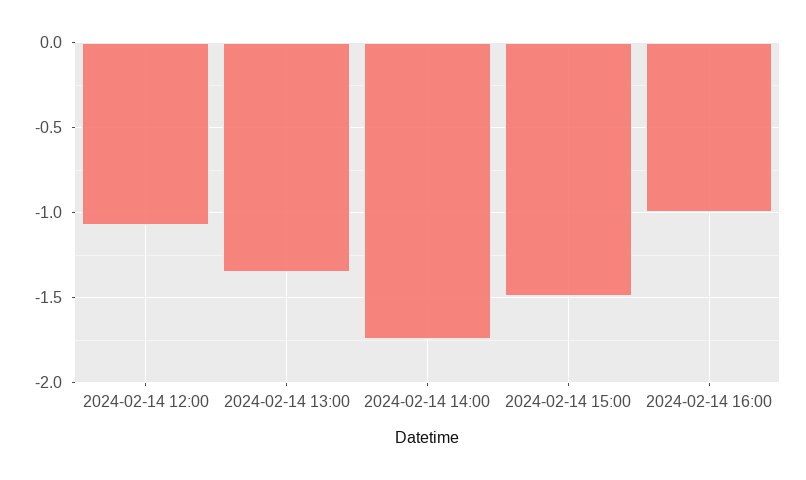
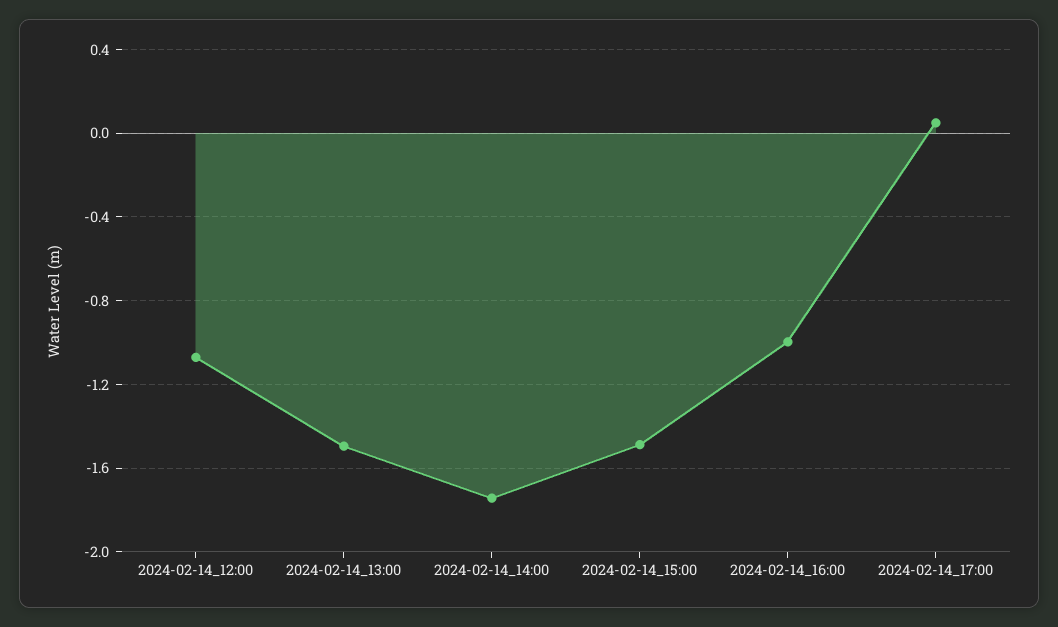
2024-02-14 13:00: -1.35 -> -1.5
2024-02-14_17:00: none -> 0.05

